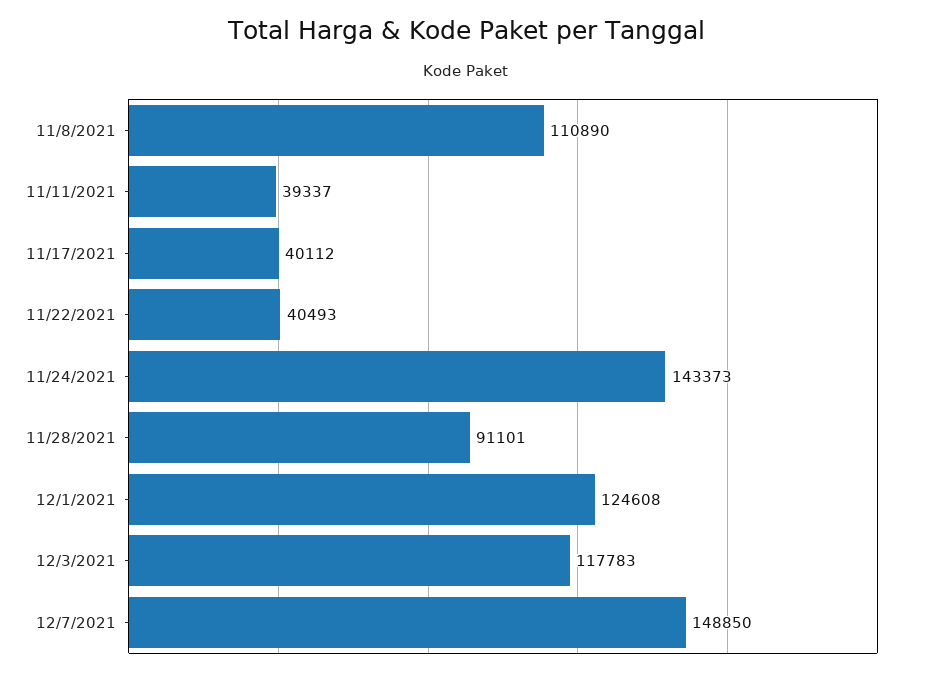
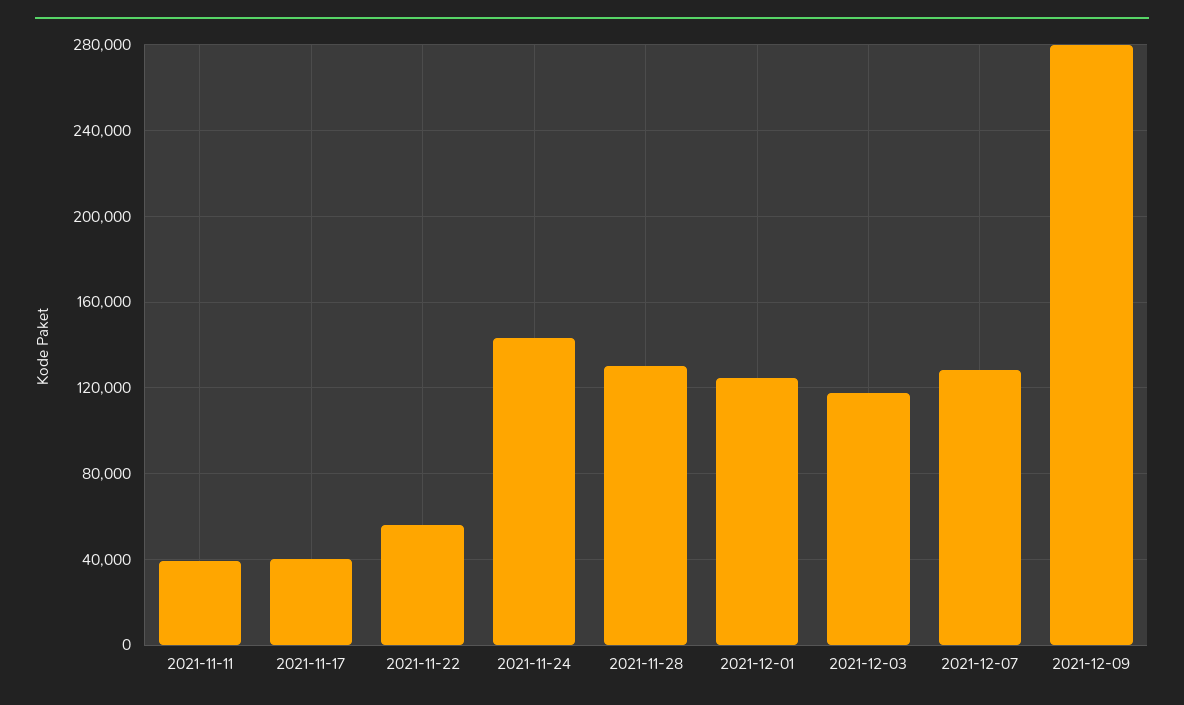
11/8/2021: 110890 -> none
11/22/2021: 40493 -> 55000
11/28/2021: 91101 -> 130000
12/7/2021: 148850 -> 130000
2021-12-09: none -> 280000

